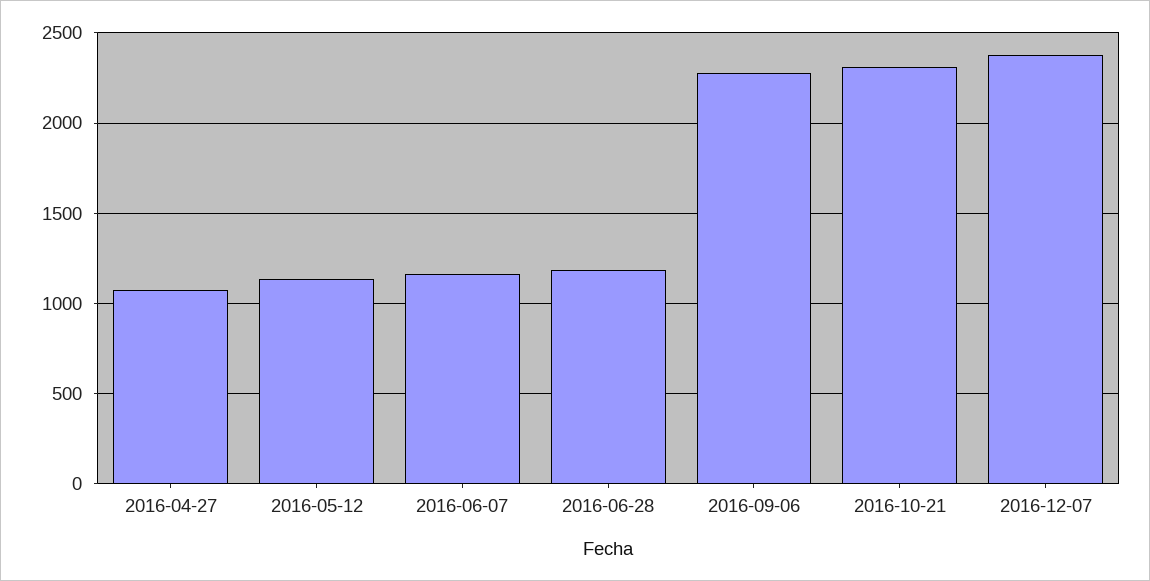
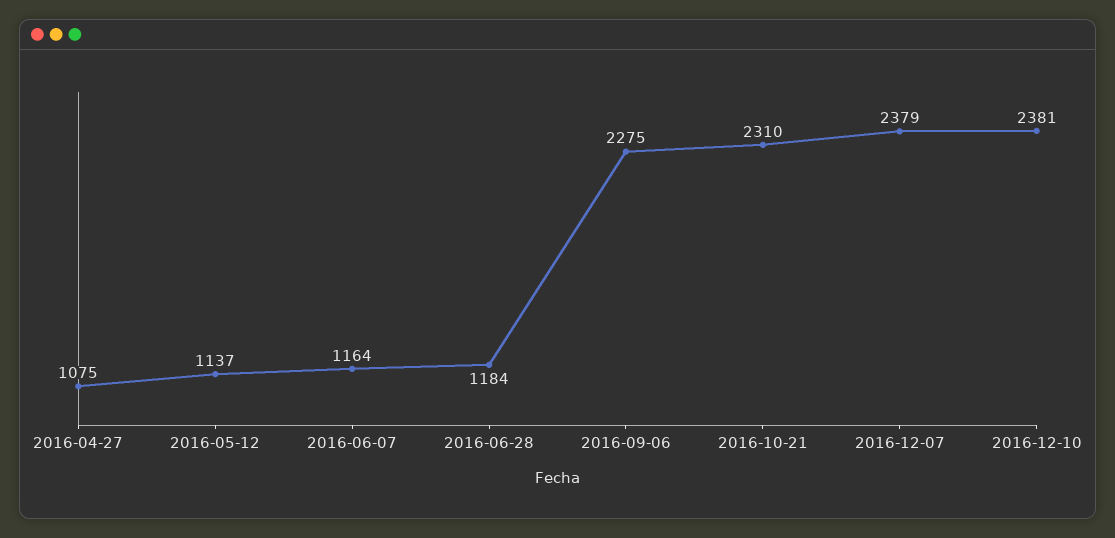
2016-12-10: none -> 2381

